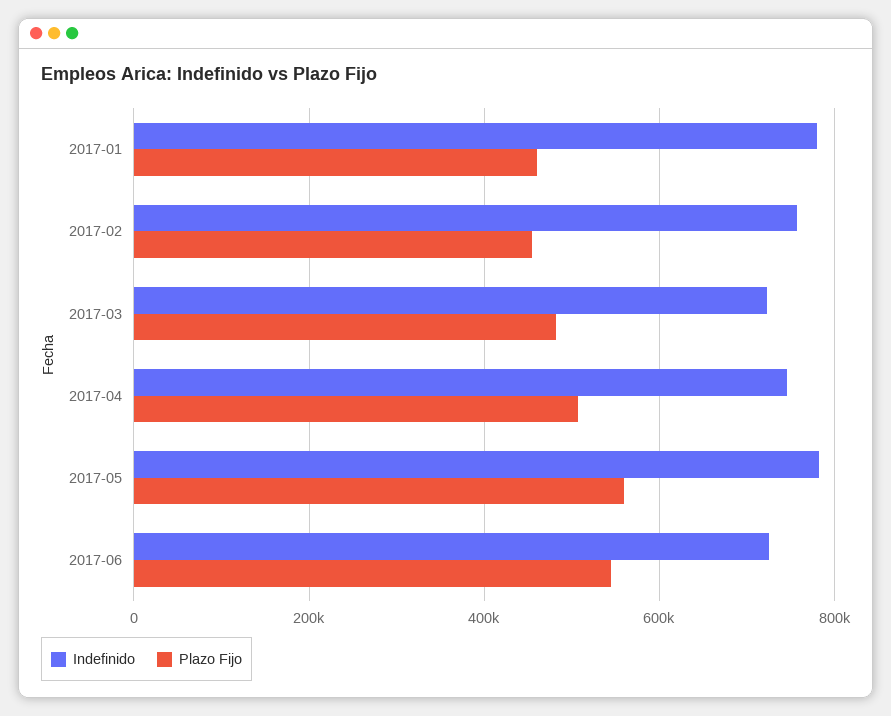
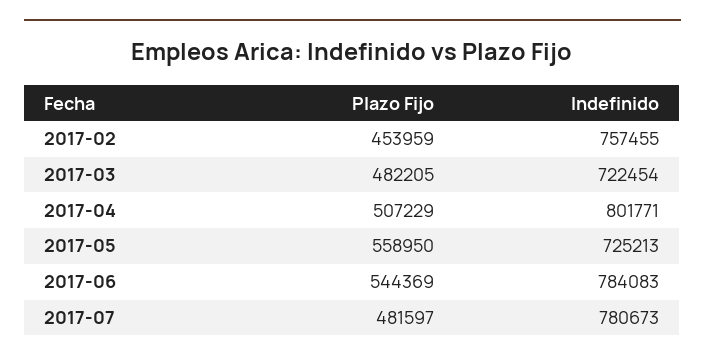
Indefinido, 2017-01: 780000 -> none
Plazo Fijo, 2017-01: 460000 -> none
Indefinido, 2017-04: 740000 -> 801771
Indefinido, 2017-05: 780000 -> 725213
Indefinido, 2017-06: 720000 -> 784083
Plazo Fijo, 2017-07: none -> 481597
Indefinido, 2017-07: none -> 780673

